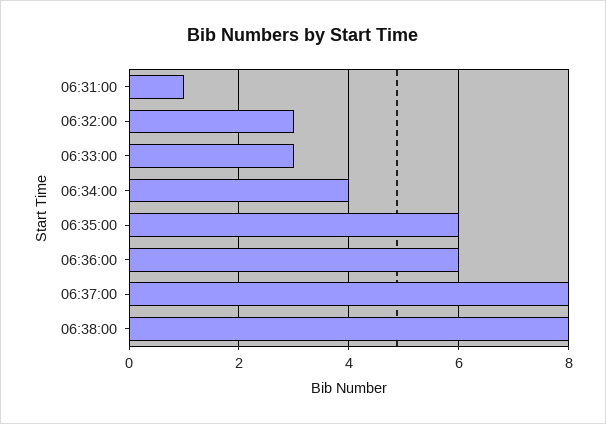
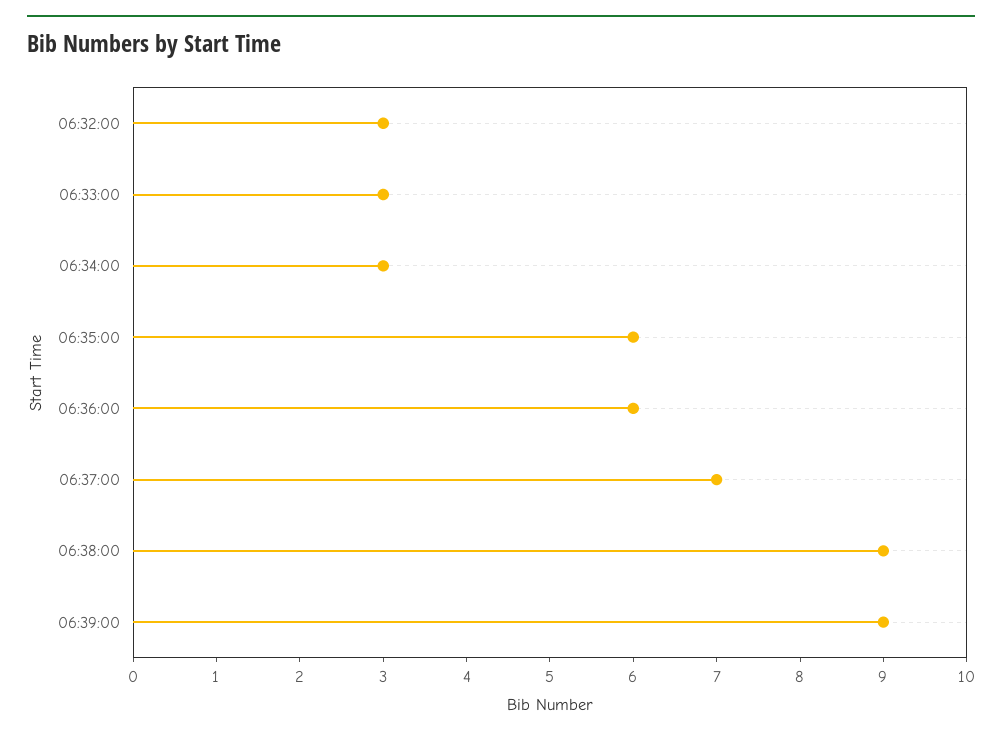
06:31:00: 1 -> none
06:34:00: 4 -> 3
06:37:00: 8 -> 7
06:38:00: 8 -> 9
06:39:00: none -> 9

